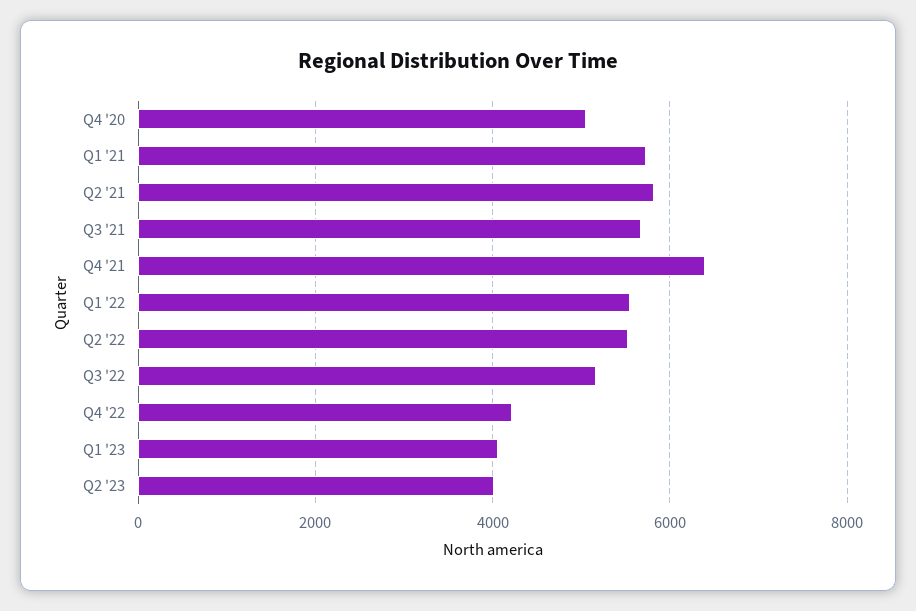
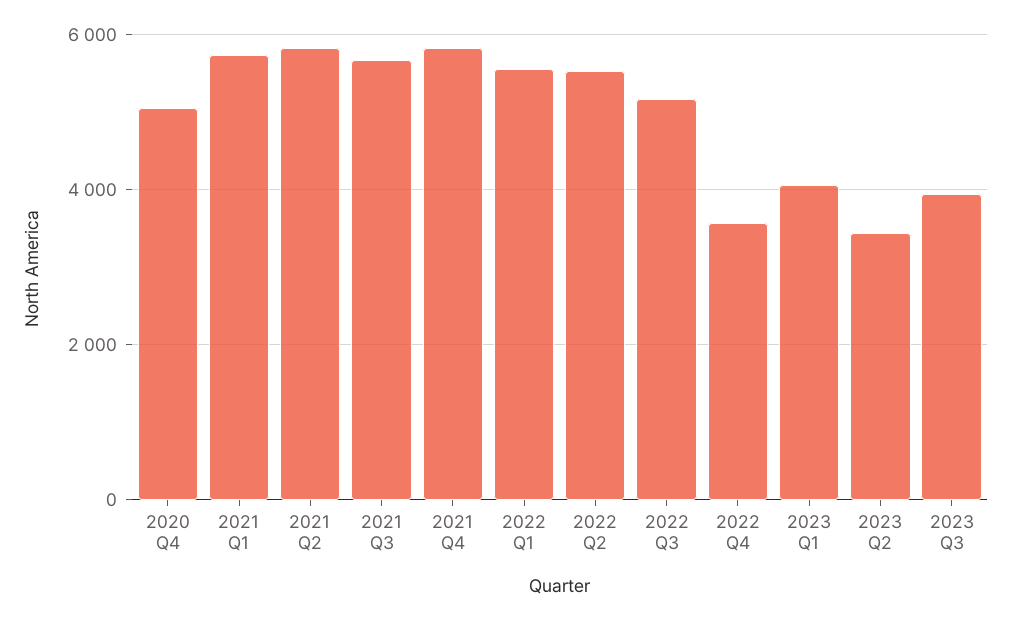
Q4 '21: 6400 -> 5800
Q4 '22: 4200 -> 3600
Q2 '23: 4000 -> 3400
2023 Q3: none -> 4000

